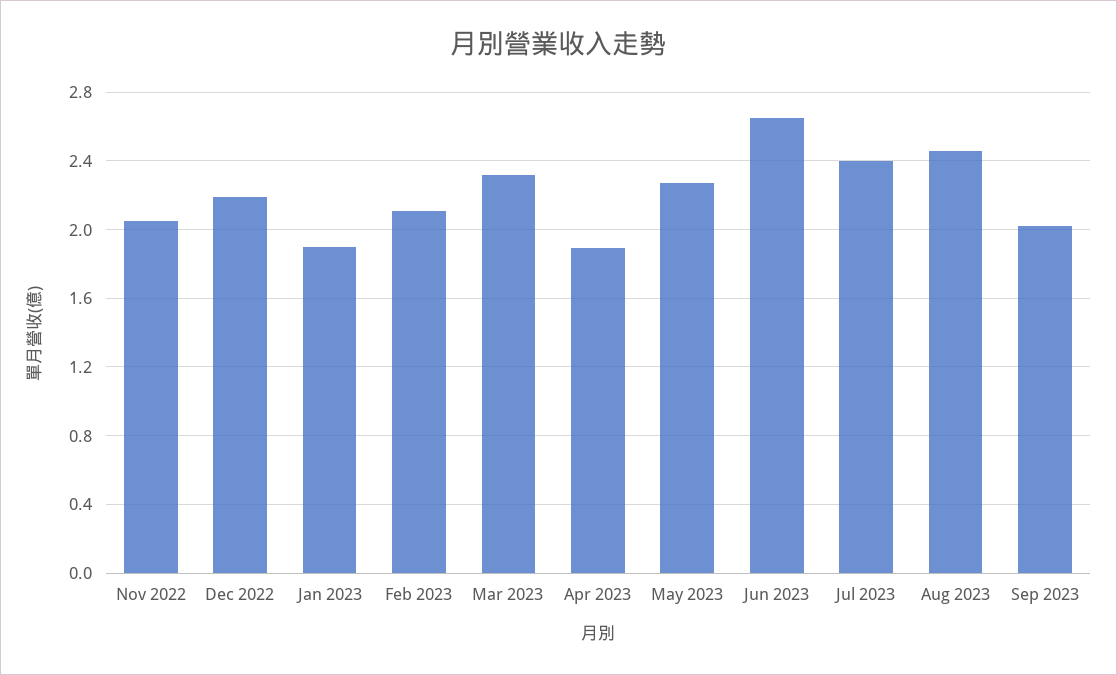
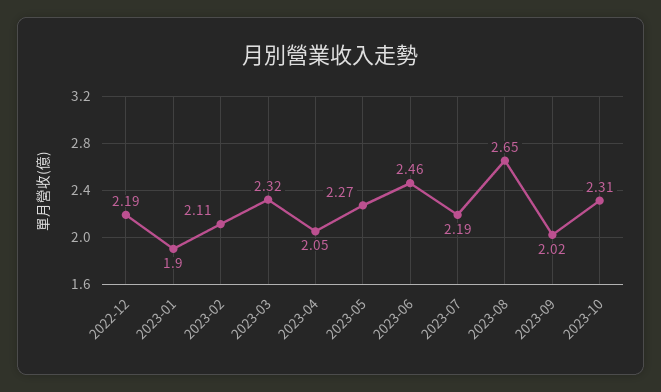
Nov 2022: 2.05 -> none
Apr 2023: 1.9 -> 2.05
Jun 2023: 2.65 -> 2.46
Jul 2023: 2.4 -> 2.19
Aug 2023: 2.45 -> 2.65
2023-10: none -> 2.31

